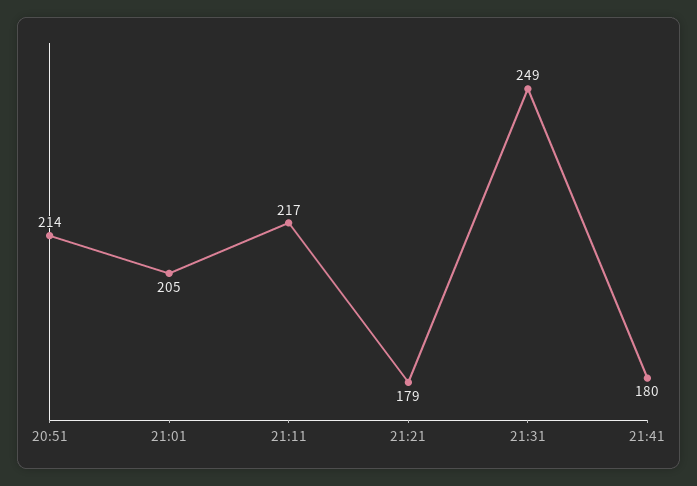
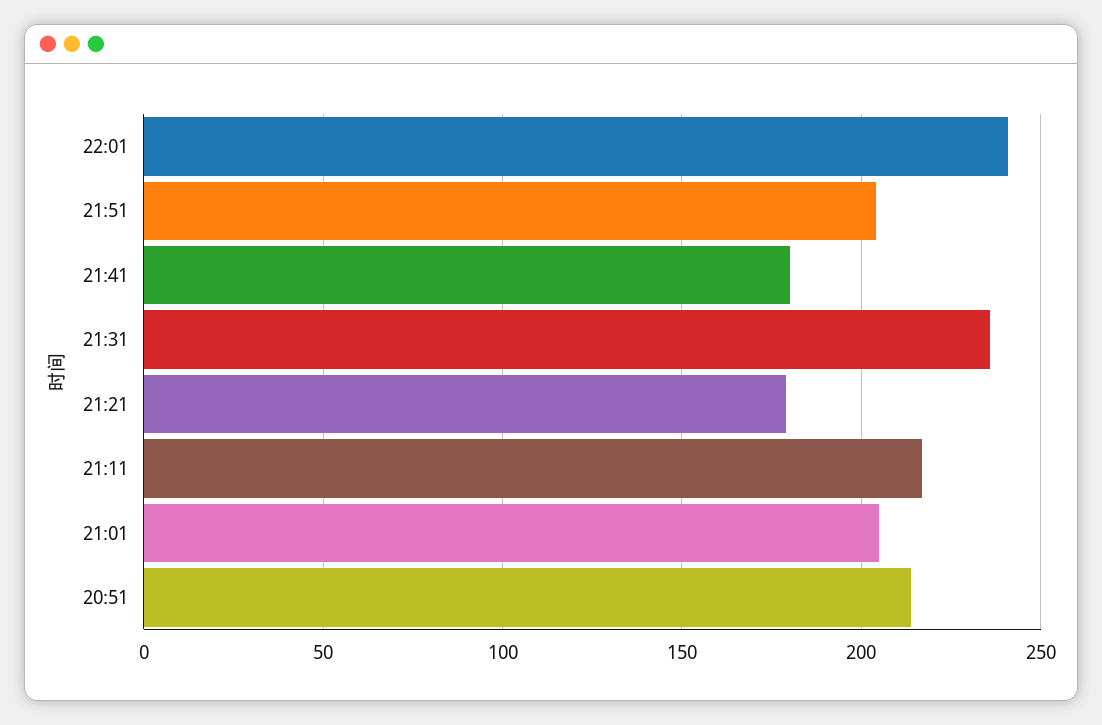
21:31: 249 -> 235
22:01: none -> 240
21:51: none -> 205

